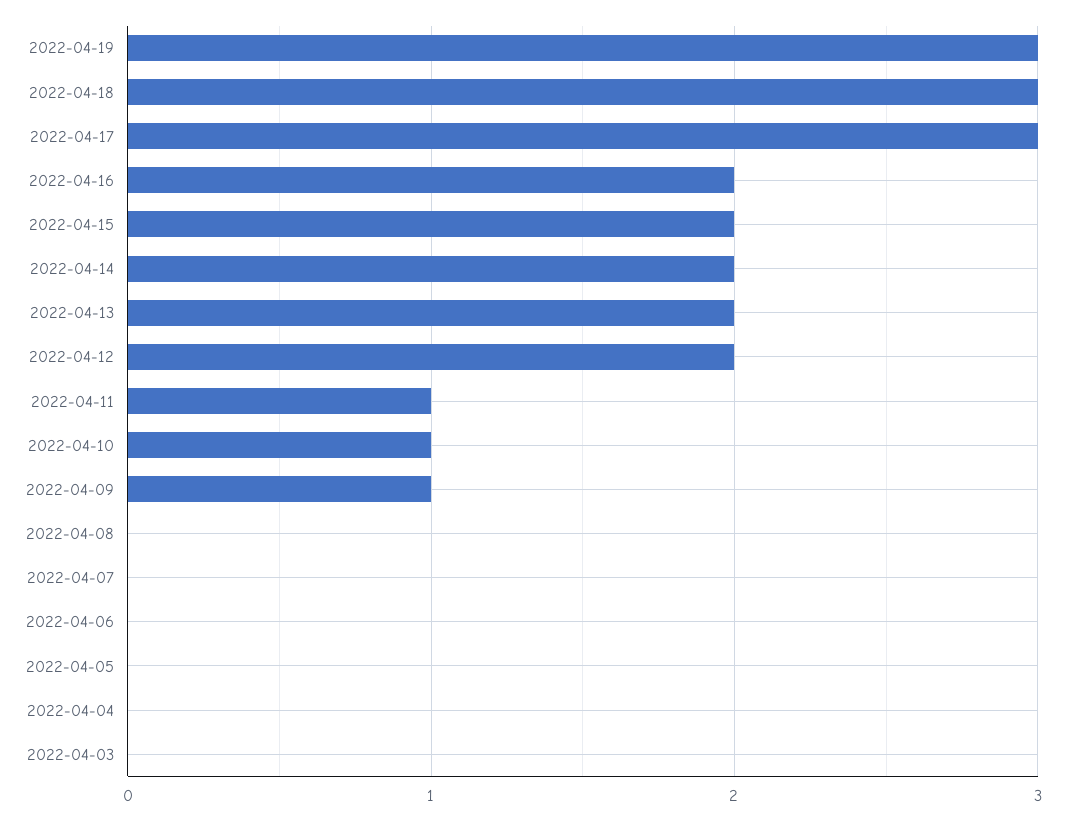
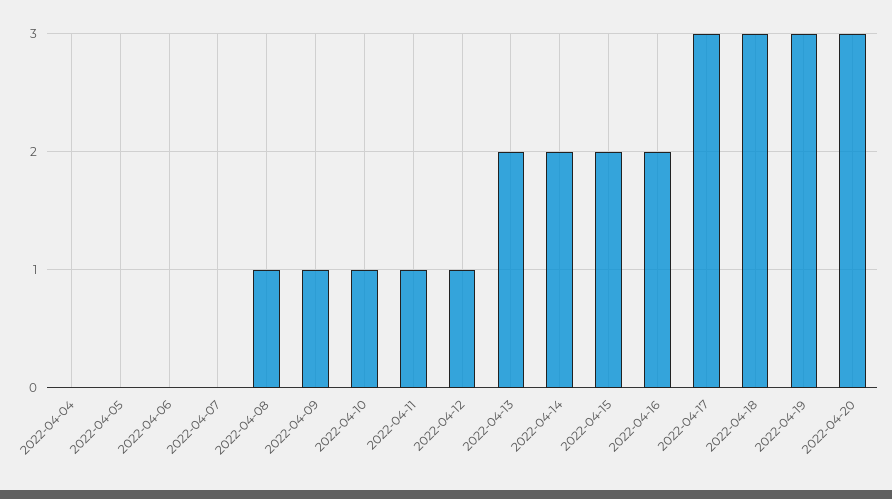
2022-04-12: 2 -> 1
2022-04-08: 0 -> 1
2022-04-03: 0 -> none
2022-04-20: none -> 3

